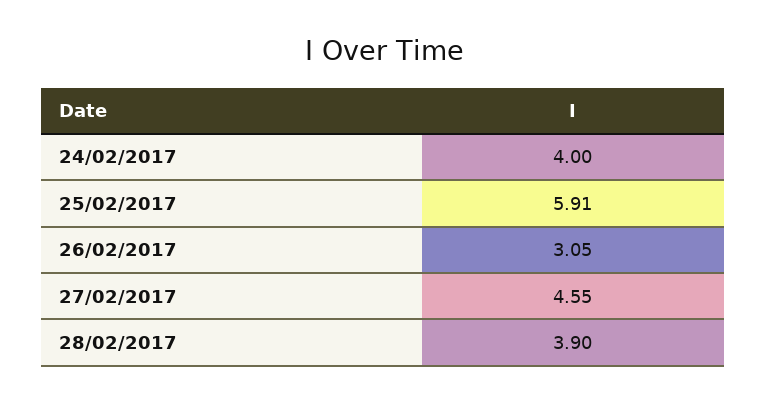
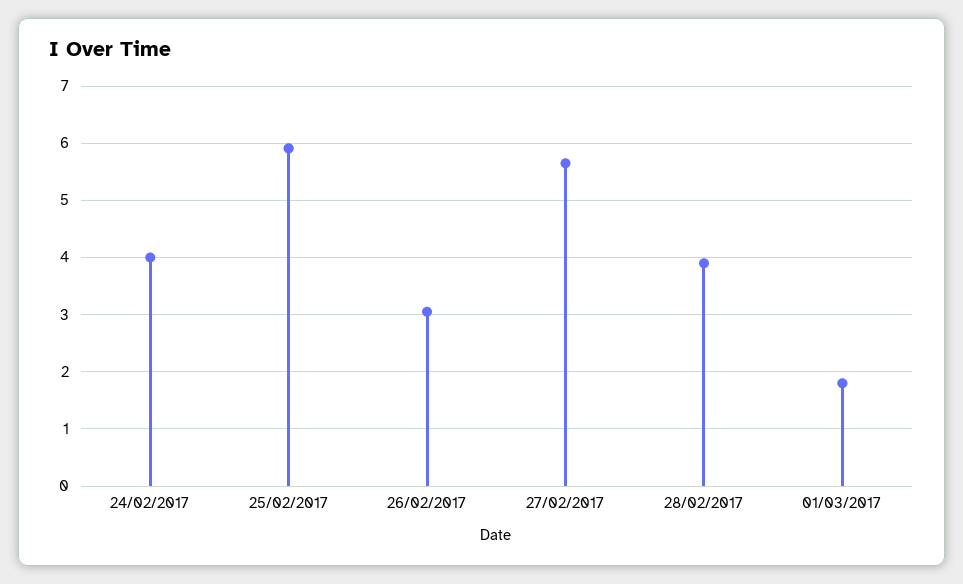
27/02/2017: 4.55 -> 5.6
01/03/2017: none -> 1.8

